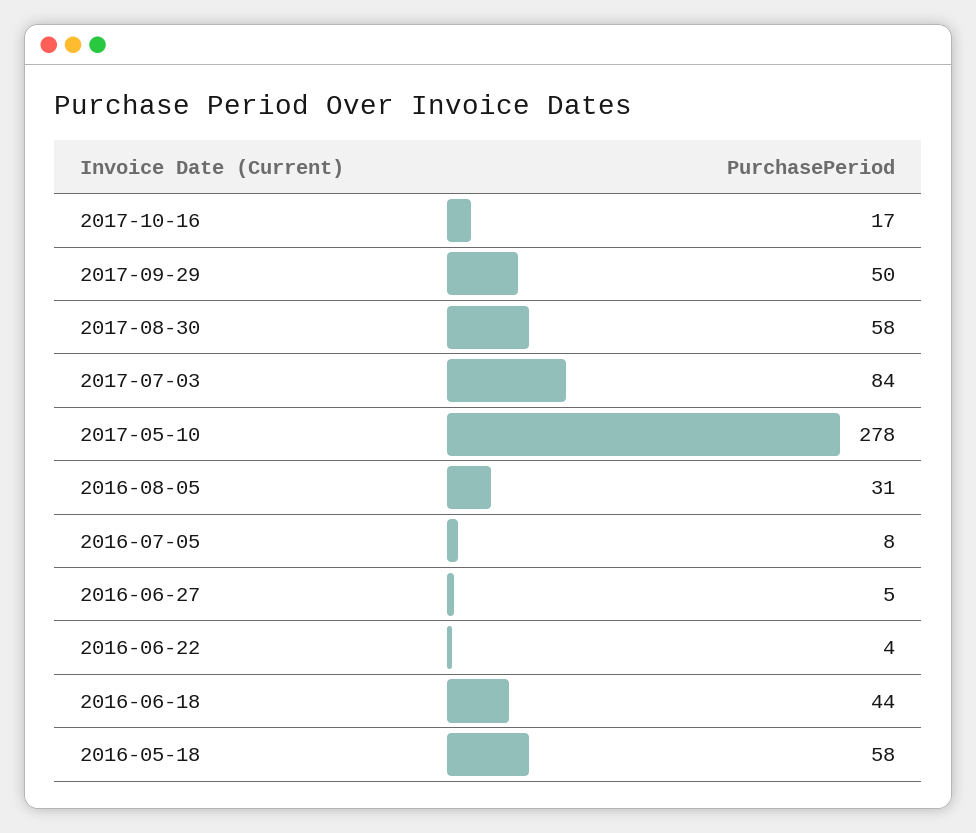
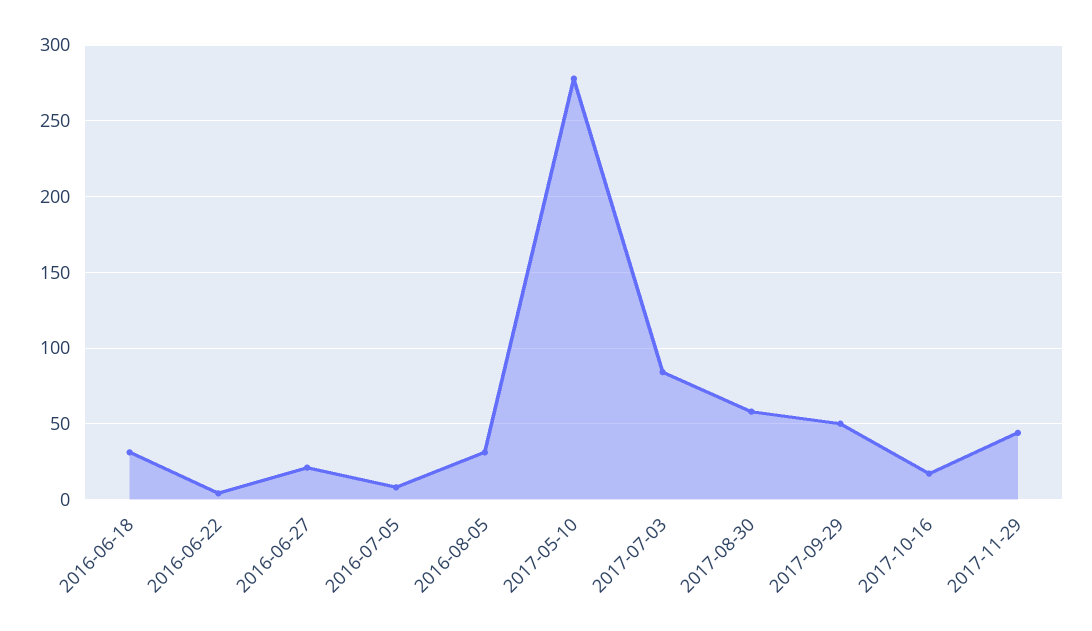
2016-06-27: 5 -> 20
2016-06-18: 44 -> 30
2016-05-18: 58 -> none
2017-11-29: none -> 45

